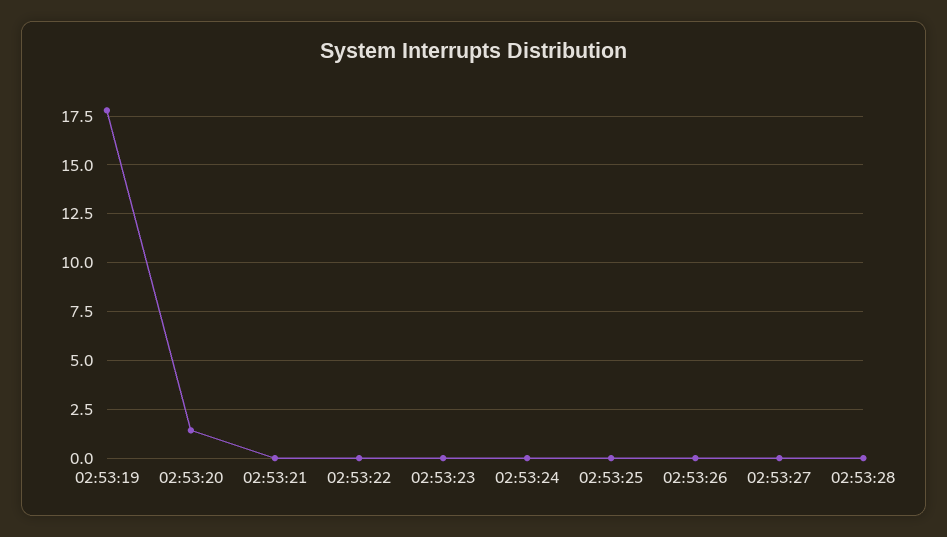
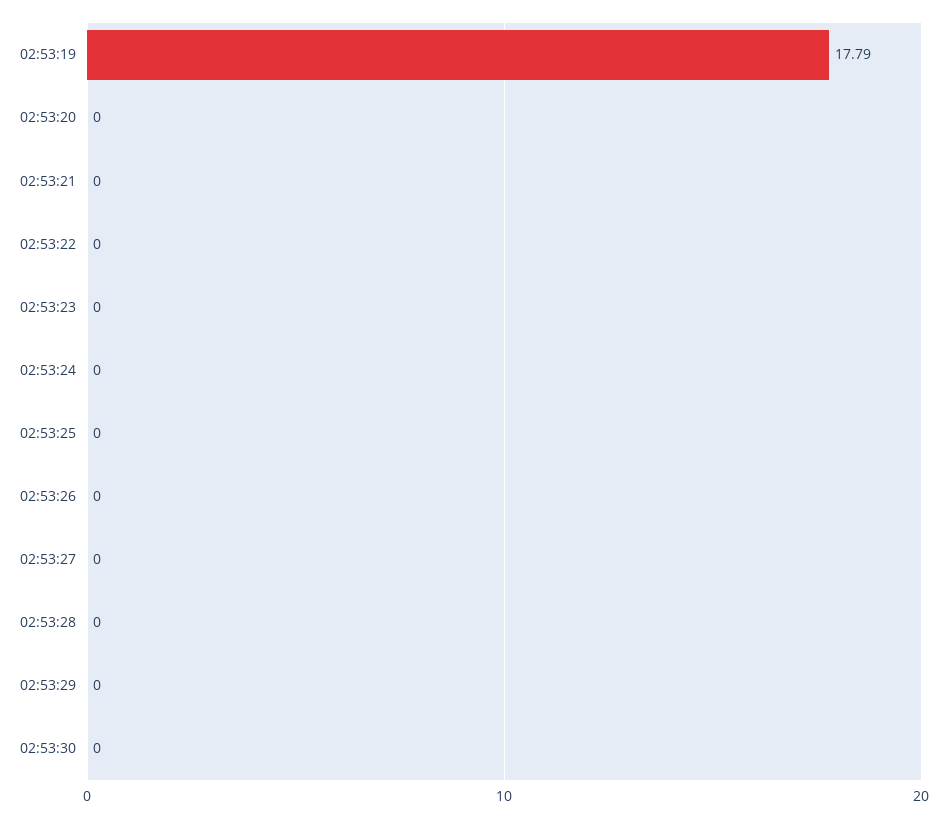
02:53:20: 1.5 -> 0
02:53:29: none -> 0
02:53:30: none -> 0

